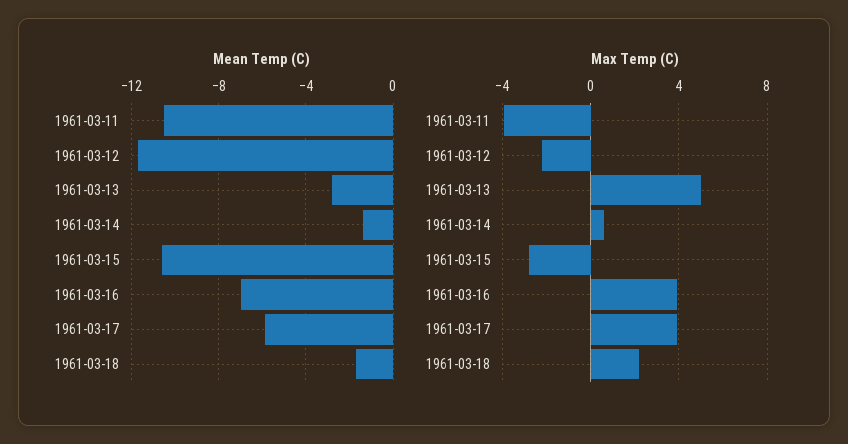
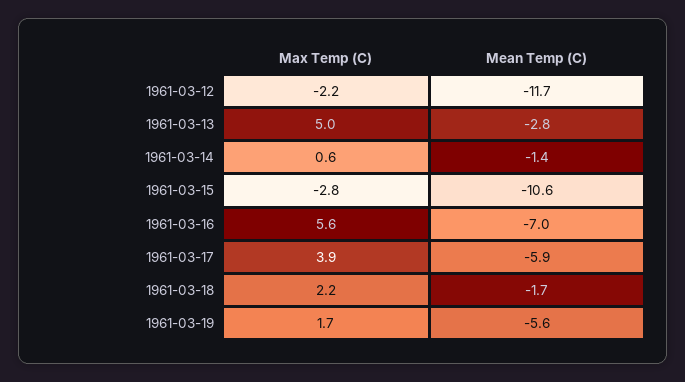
Mean Temp (C), 1961-03-11: -10.5 -> none
Max Temp (C), 1961-03-11: -4 -> none
Max Temp (C), 1961-03-16: 4 -> 5.6
Max Temp (C), 1961-03-19: none -> 1.7
Mean Temp (C), 1961-03-19: none -> -5.6

